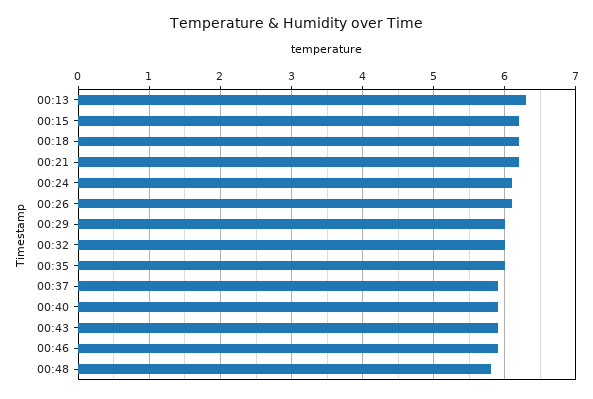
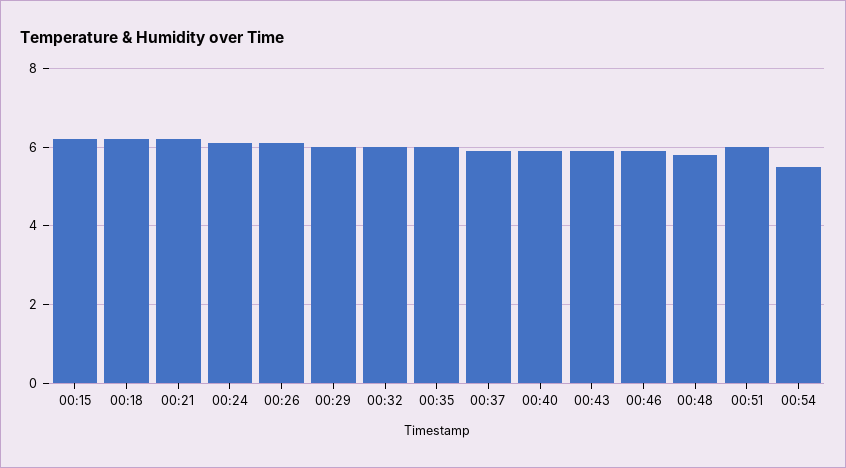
00:13: 6.3 -> none
00:51: none -> 6
00:54: none -> 5.5

